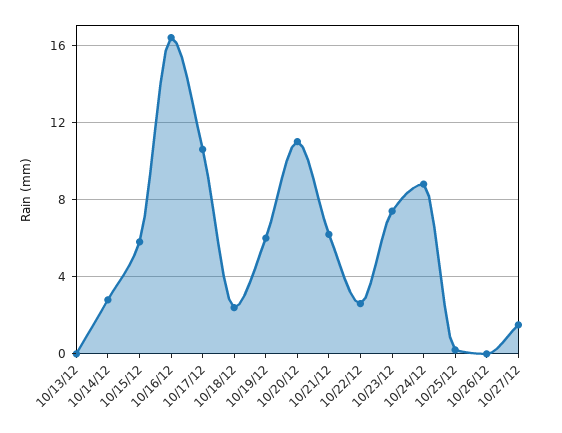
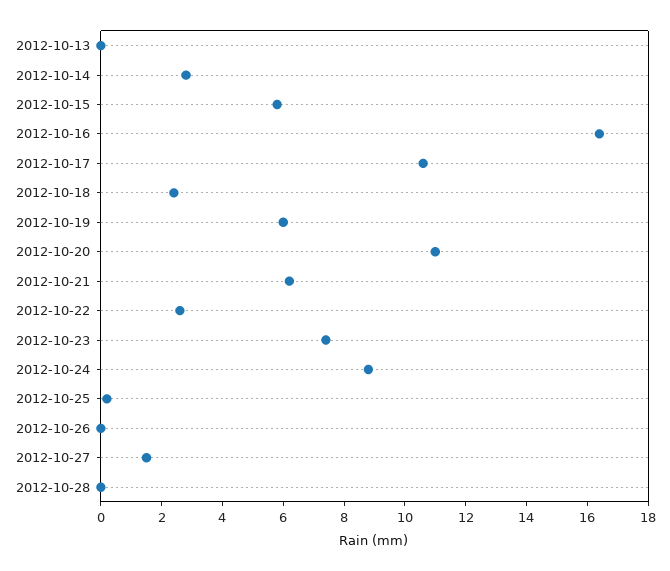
2012-10-28: none -> 0

